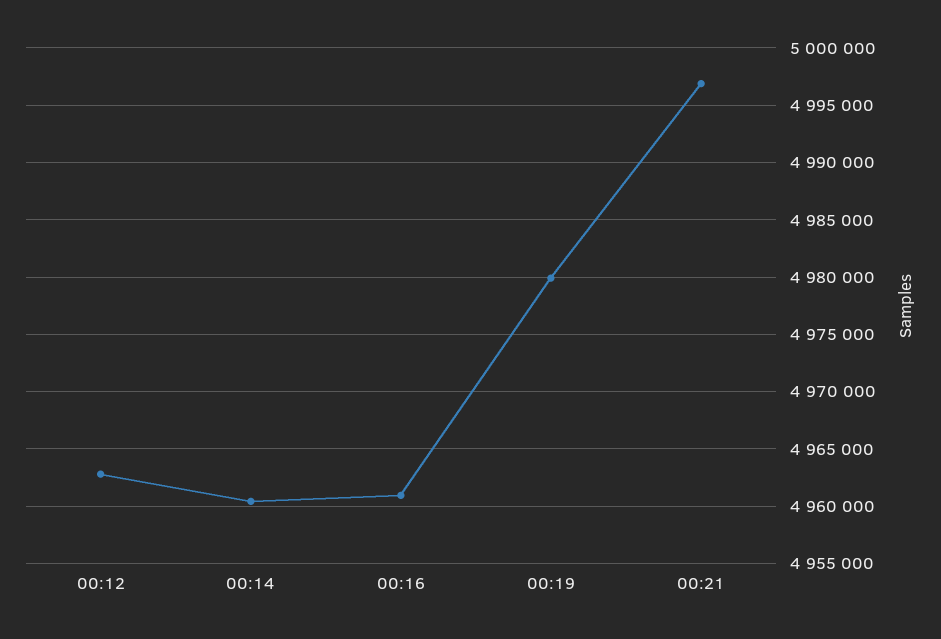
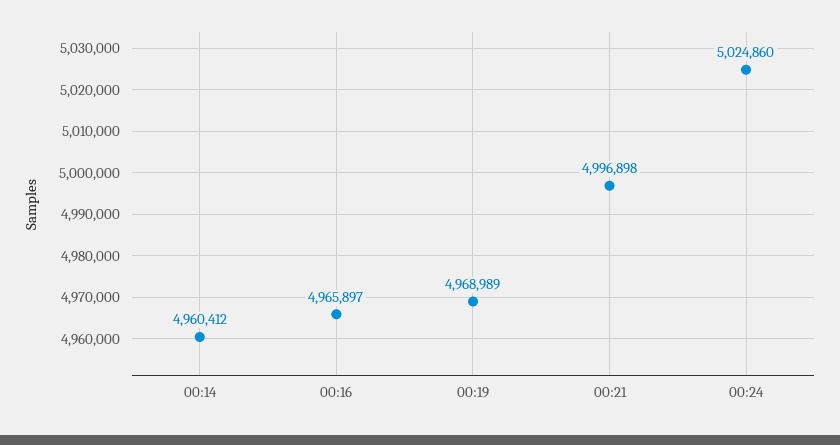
00:12: 4963000 -> none
00:16: 4961000 -> 4965897
00:19: 4980000 -> 4968989
00:24: none -> 5024860

